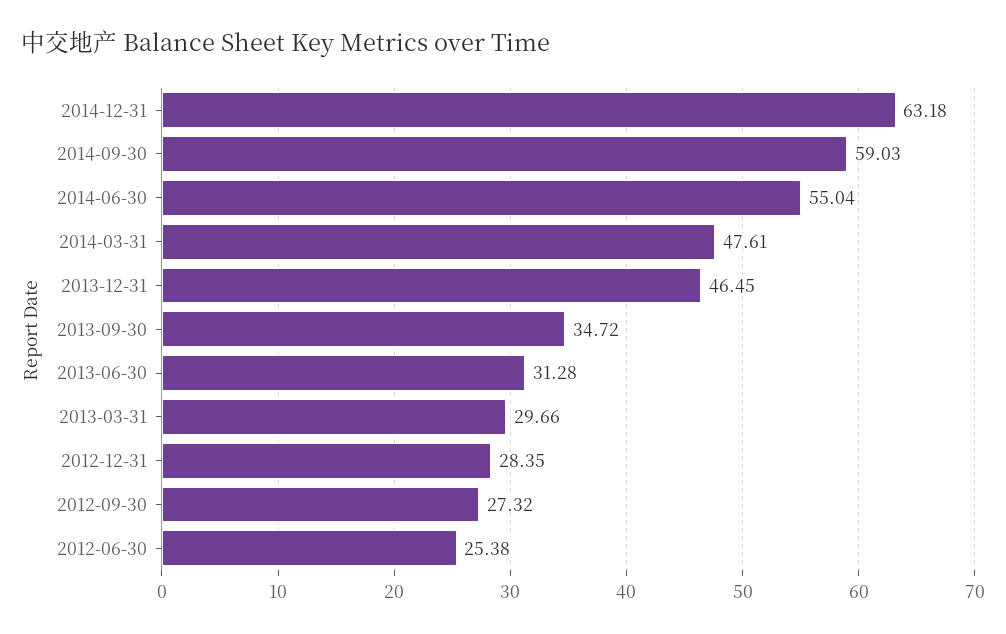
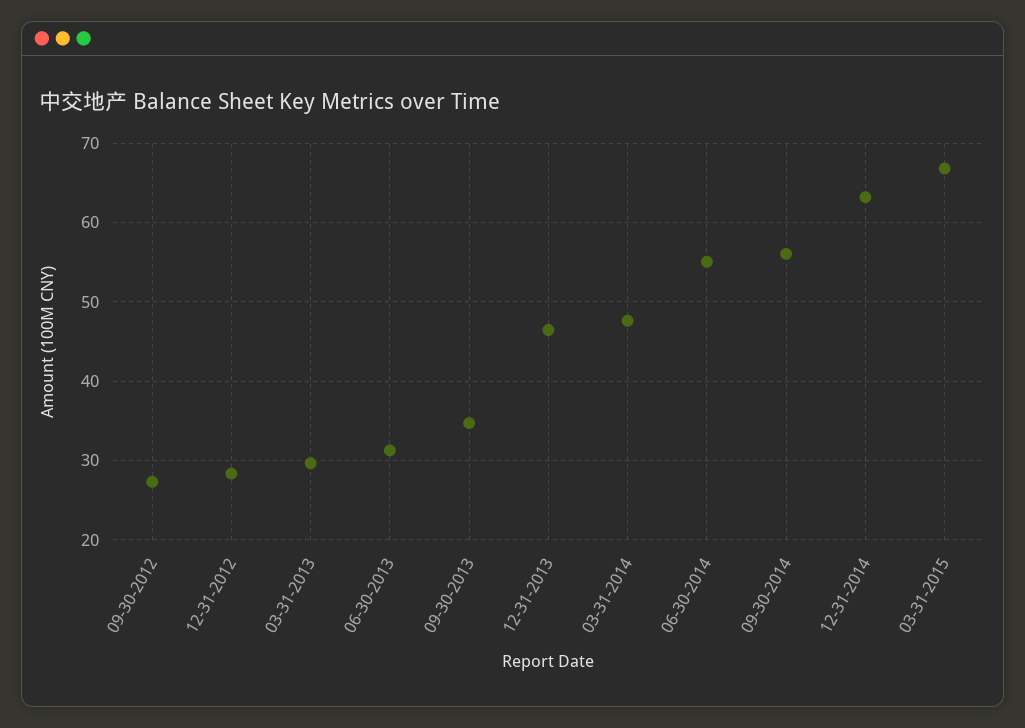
2014-09-30: 59.03 -> 56
2012-06-30: 25.38 -> none
03-31-2015: none -> 67

